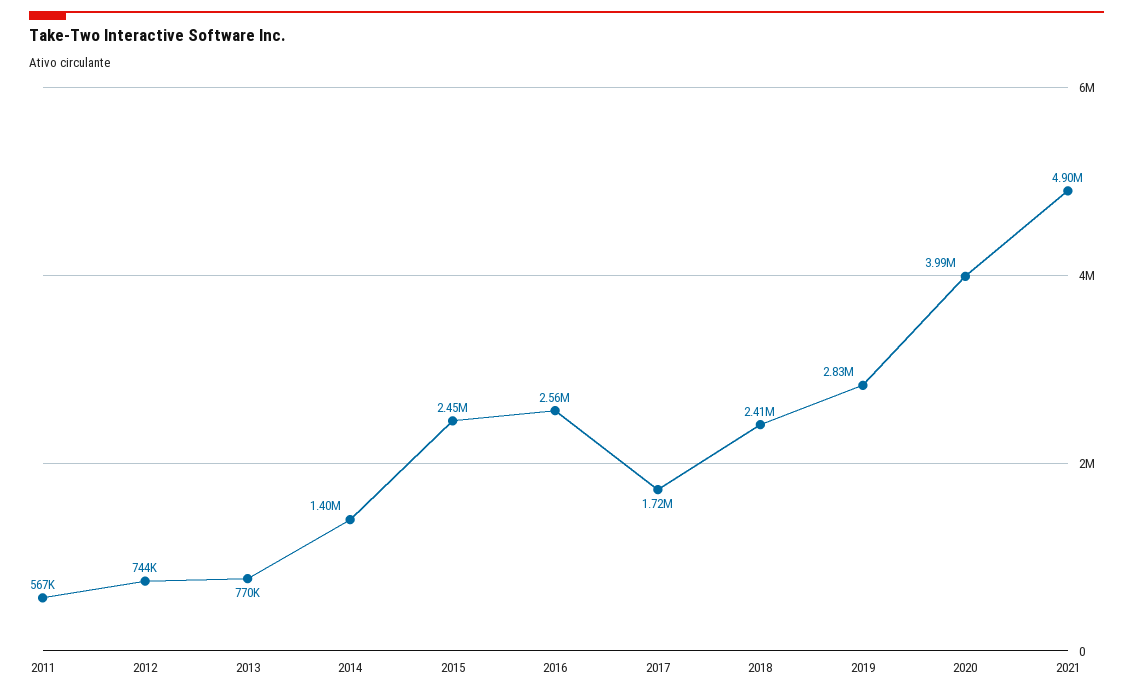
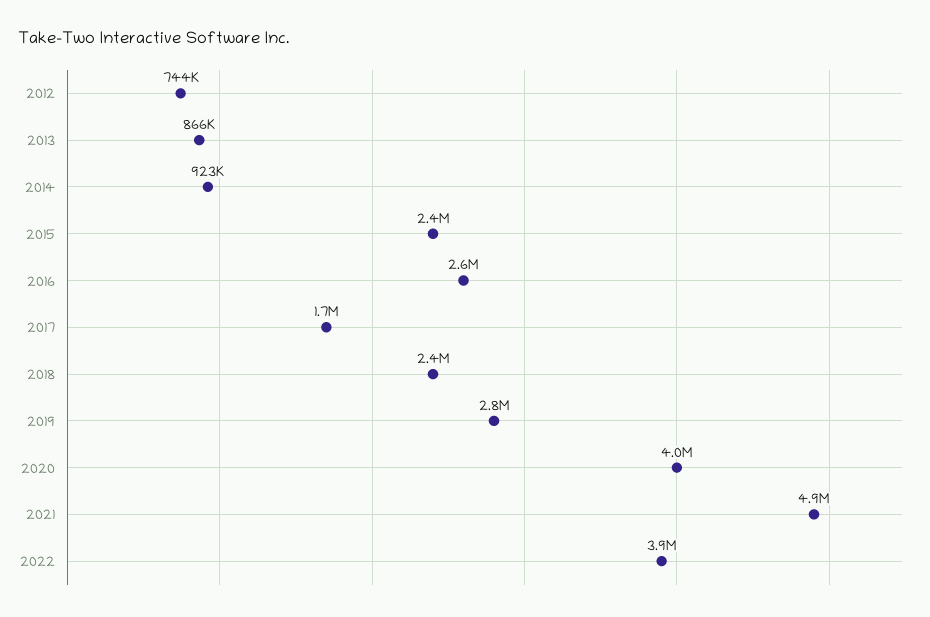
2011: 567000 -> none
2013: 770000 -> 866000
2014: 1400000 -> 923000
2022: none -> 3900000

